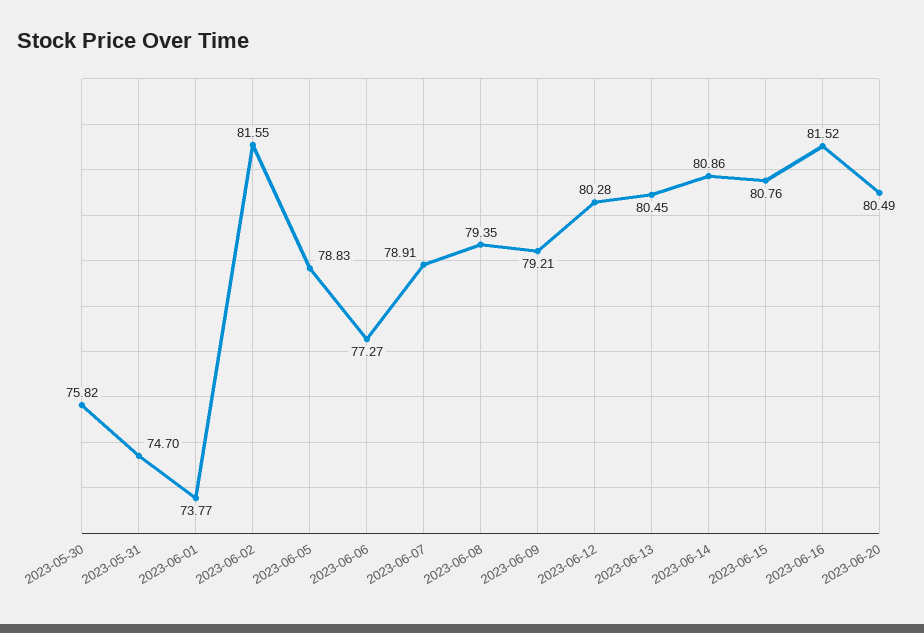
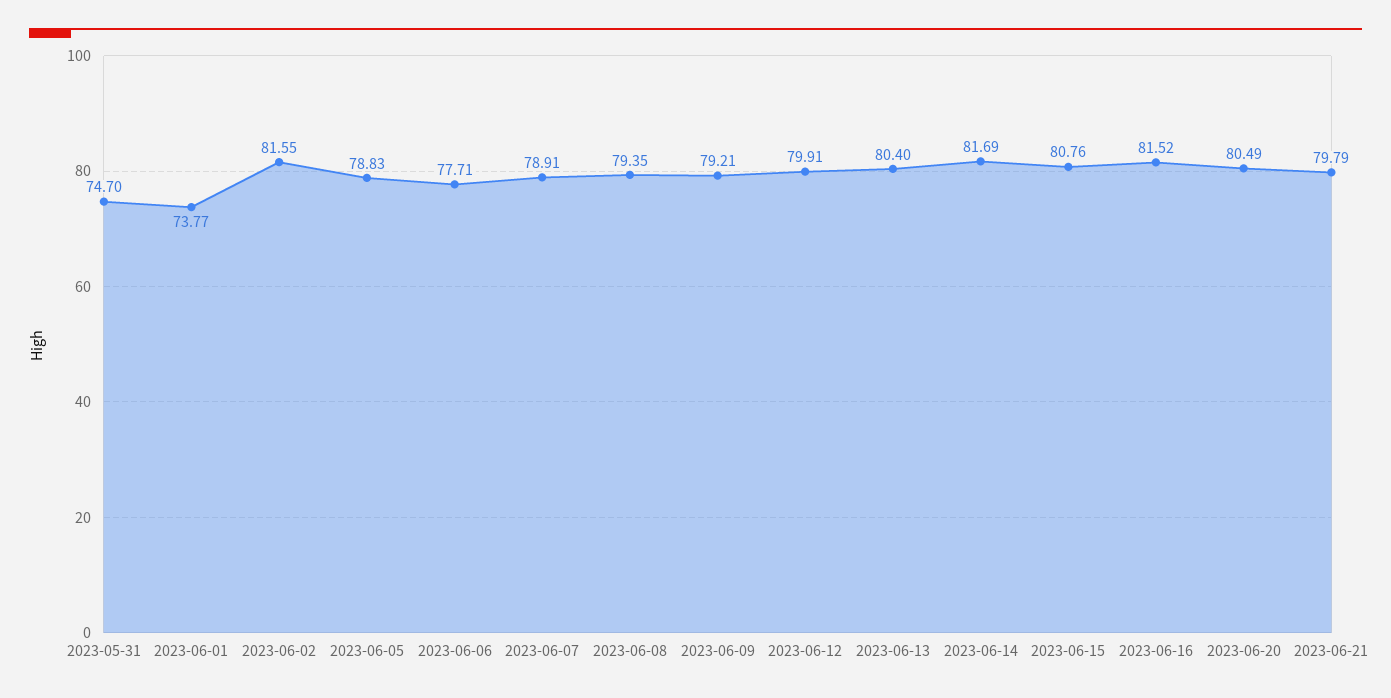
2023-05-30: 75.82 -> none
2023-06-06: 77.27 -> 77.71
2023-06-12: 80.28 -> 79.91
2023-06-13: 80.45 -> 80.4
2023-06-14: 80.86 -> 81.69
2023-06-21: none -> 79.79

